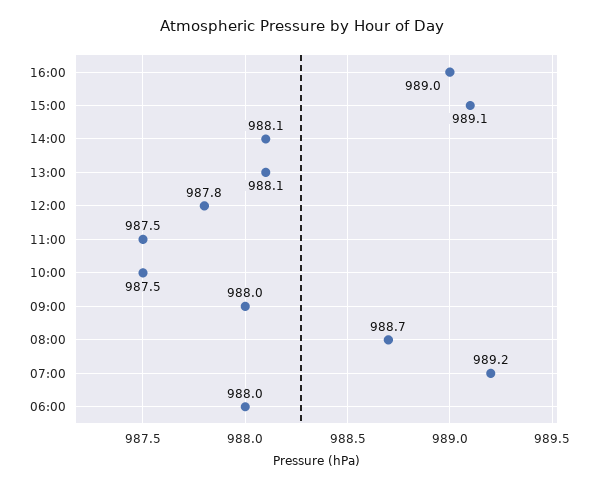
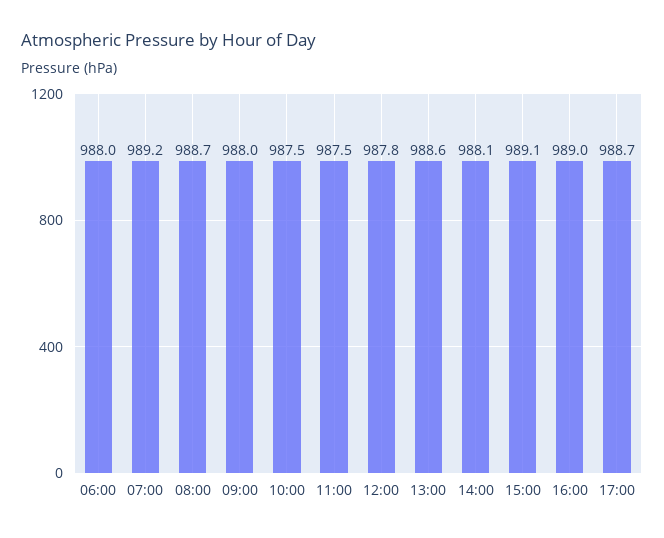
13:00: 988.1 -> 988.6
17:00: none -> 988.7

